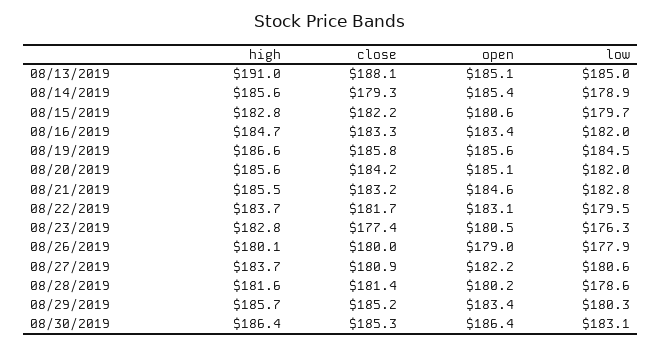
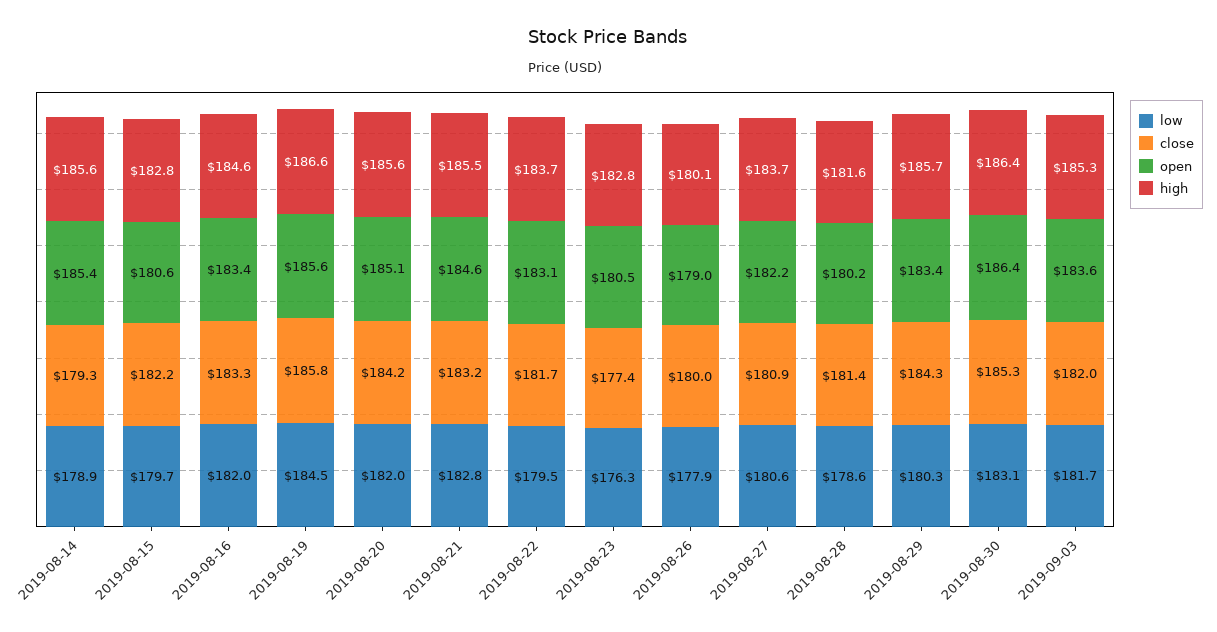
high, 08/13/2019: 191 -> none
close, 08/13/2019: 188.1 -> none
open, 08/13/2019: 185.1 -> none
low, 08/13/2019: 185 -> none
high, 08/16/2019: 184.7 -> 184.6
close, 08/29/2019: 185.2 -> 184.3
low, 2019-09-03: none -> 181.7
close, 2019-09-03: none -> 182
open, 2019-09-03: none -> 183.6
high, 2019-09-03: none -> 185.3

